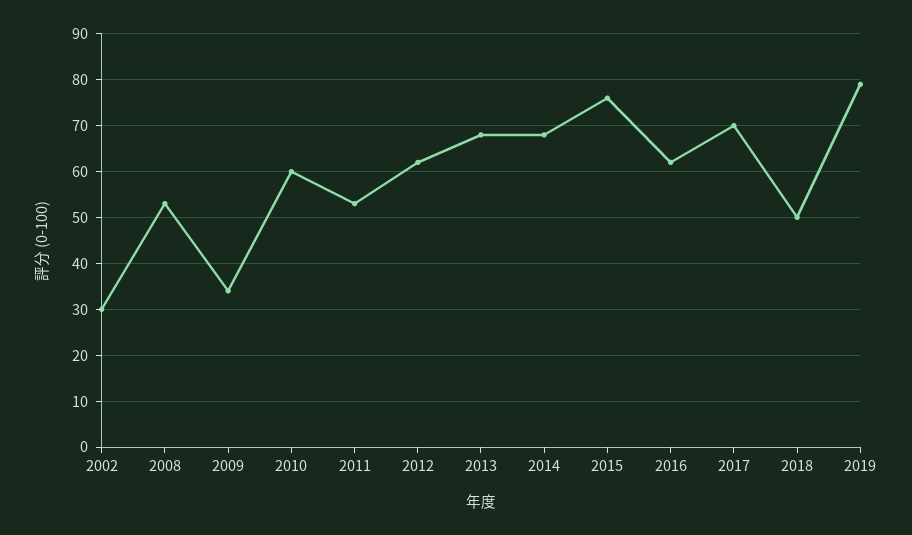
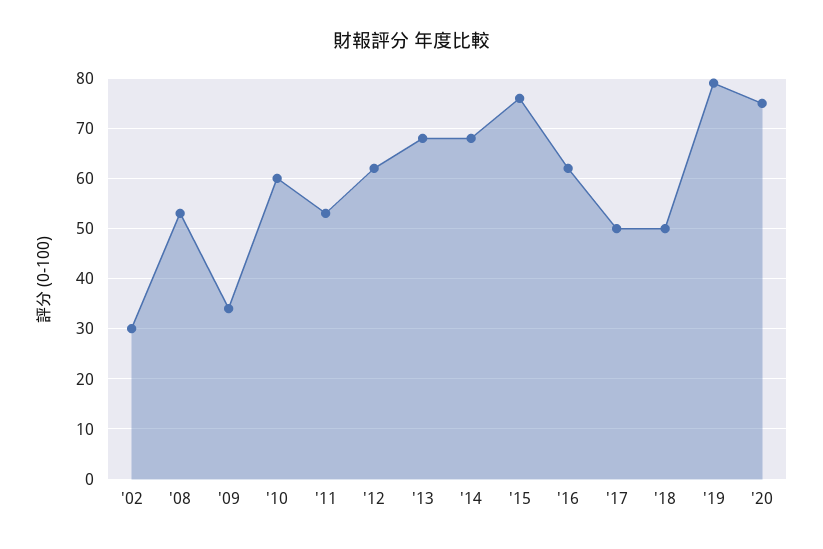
2017: 70 -> 50
'20: none -> 75

